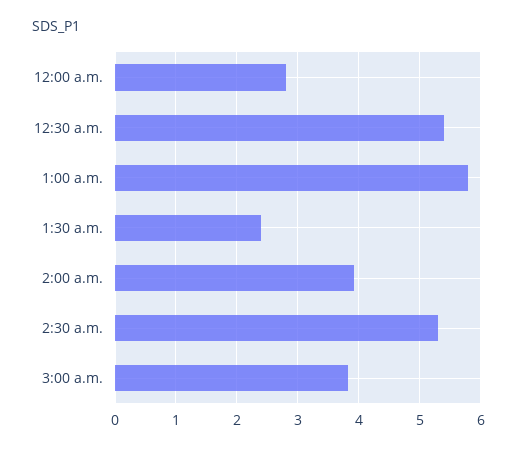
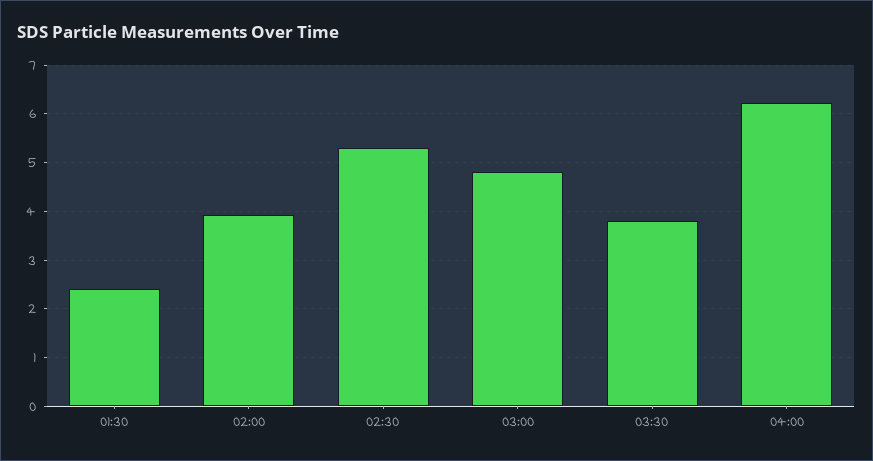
12:00 a.m.: 2.8 -> none
12:30 a.m.: 5.4 -> none
1:00 a.m.: 5.8 -> none
3:00 a.m.: 3.8 -> 4.8
03:30: none -> 3.8
04:00: none -> 6.2

